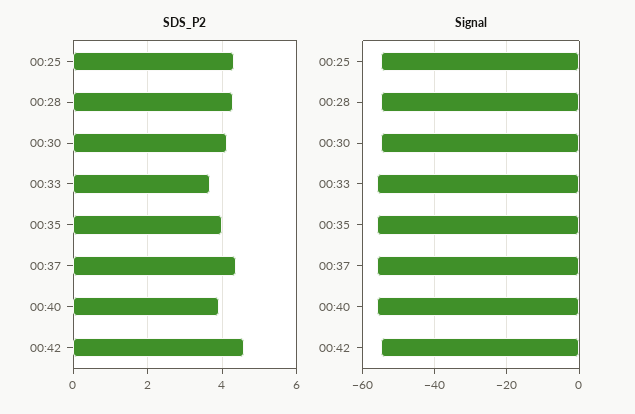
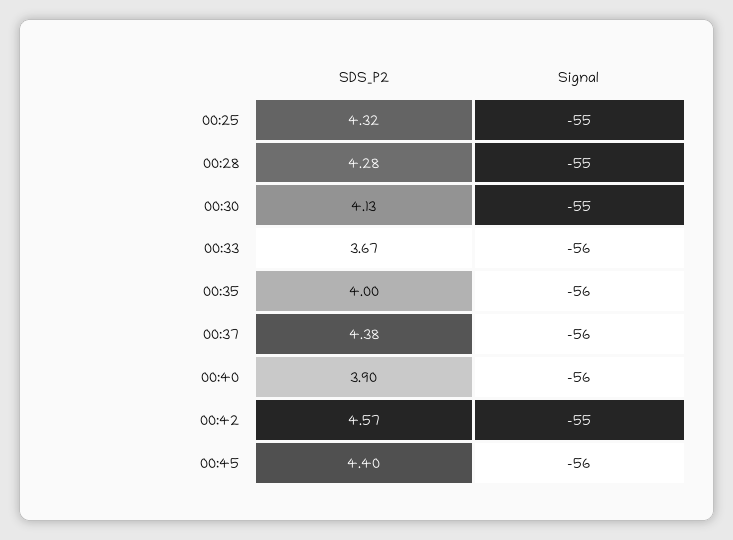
SDS_P2, 00:45: none -> 4.4
Signal, 00:45: none -> -56

